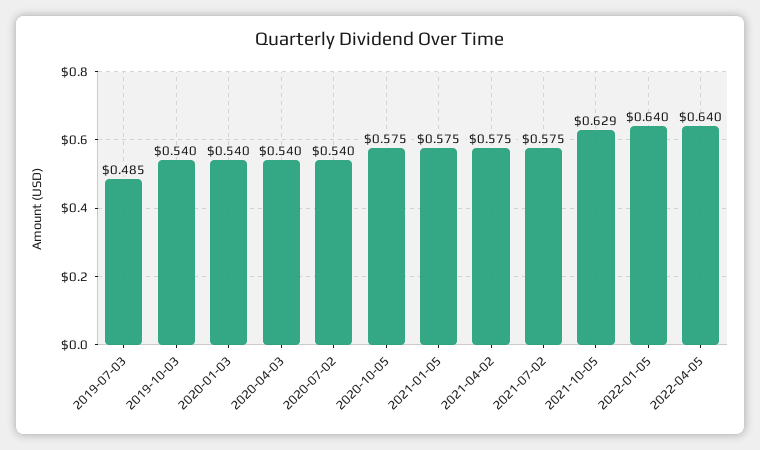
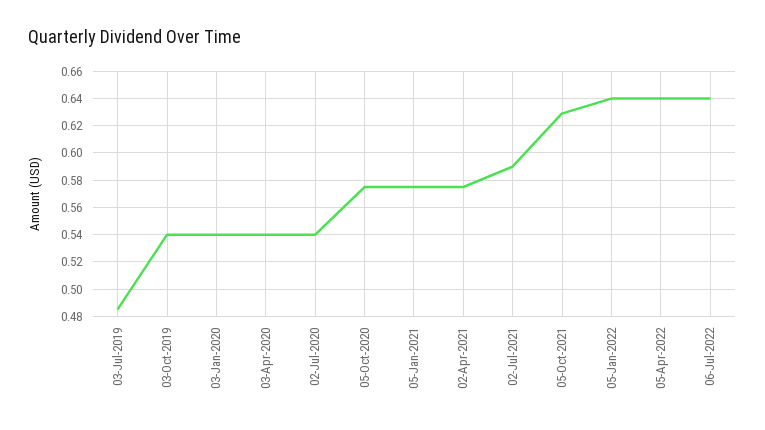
2021-07-02: 0.575 -> 0.59
06-Jul-2022: none -> 0.64

